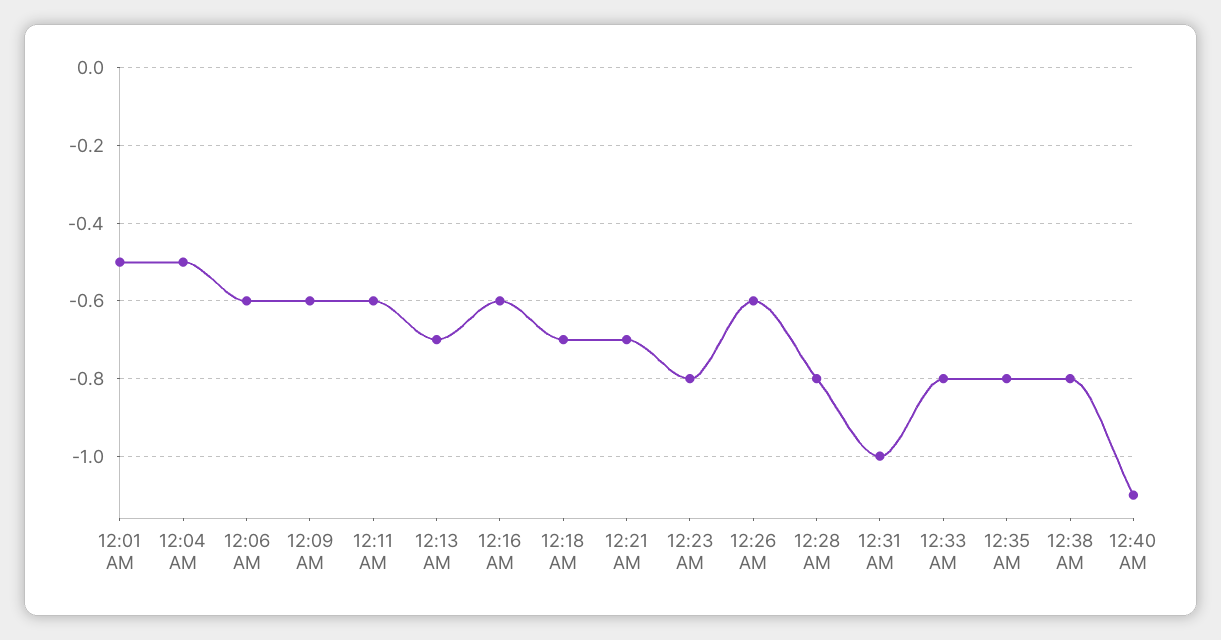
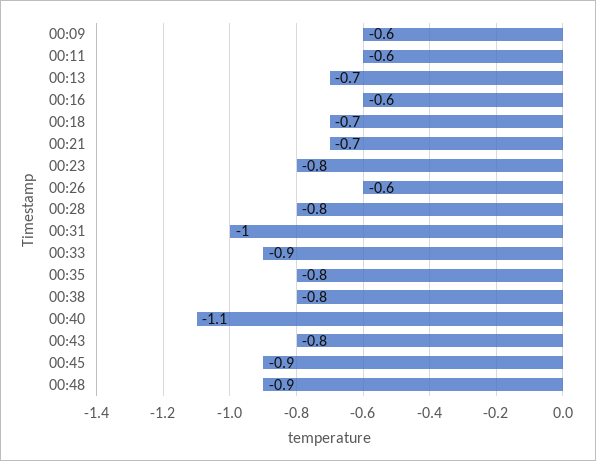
12:01 AM: -0.5 -> none
12:04 AM: -0.5 -> none
12:06 AM: -0.6 -> none
12:33 AM: -0.8 -> -0.9
00:43: none -> -0.8
00:45: none -> -0.9
00:48: none -> -0.9

